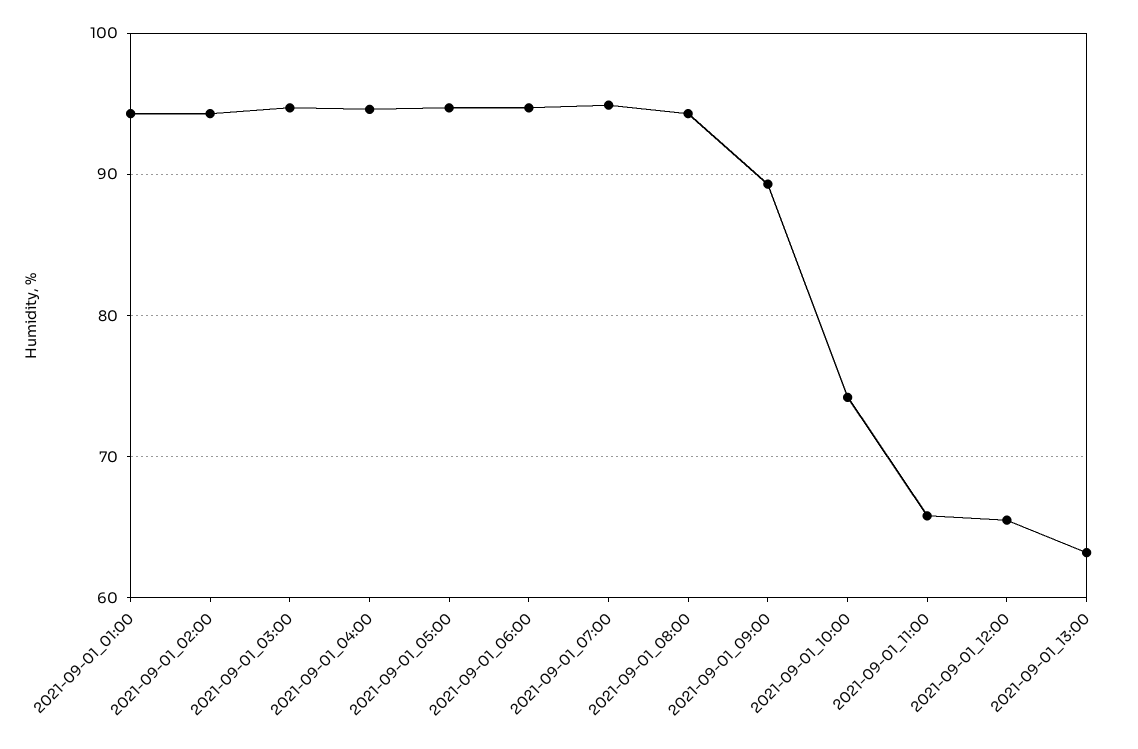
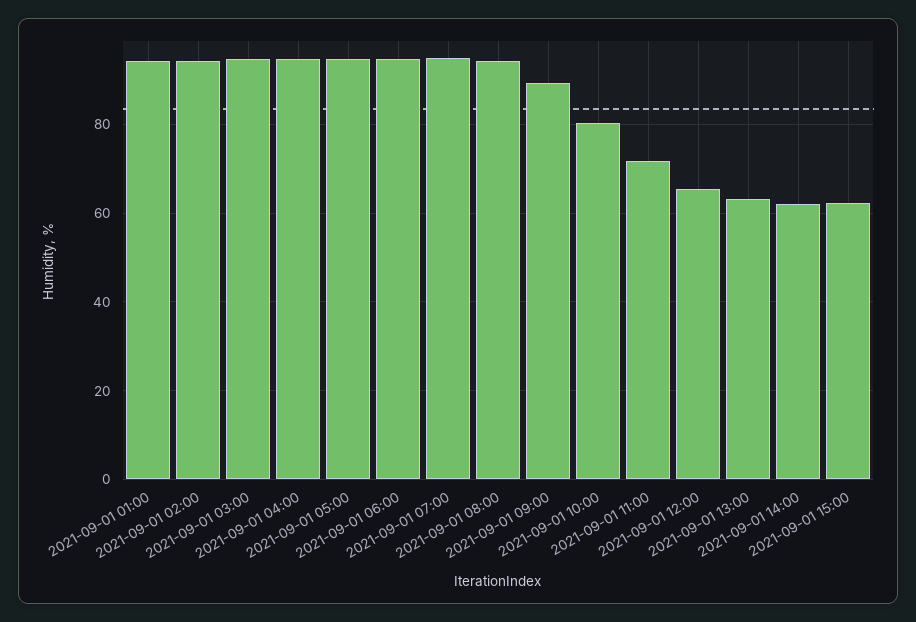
2021-09-01_10:00: 74 -> 80
2021-09-01_11:00: 66 -> 72
2021-09-01 14:00: none -> 62
2021-09-01 15:00: none -> 62

